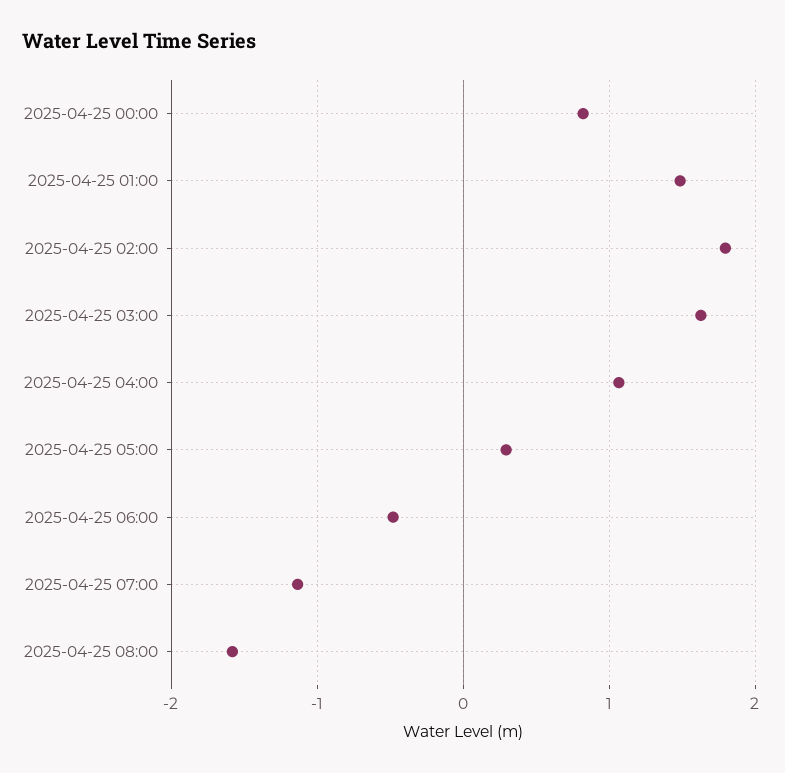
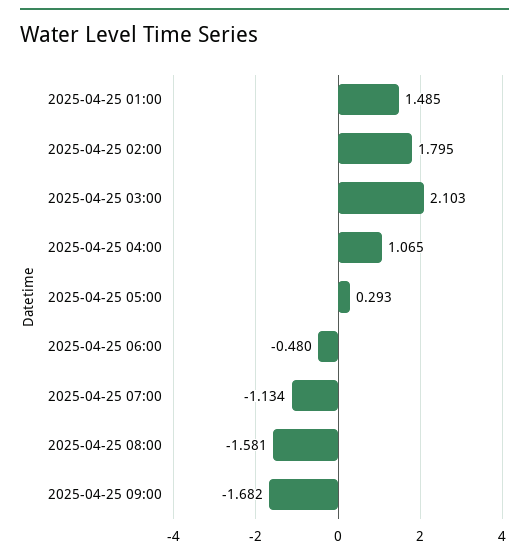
2025-04-25 00:00: 0.8 -> none
2025-04-25 03:00: 1.6 -> 2.103
2025-04-25 09:00: none -> -1.682

